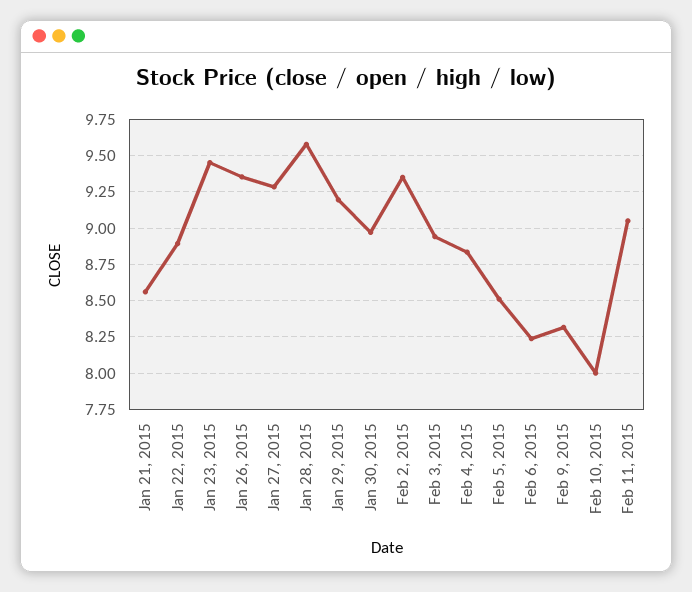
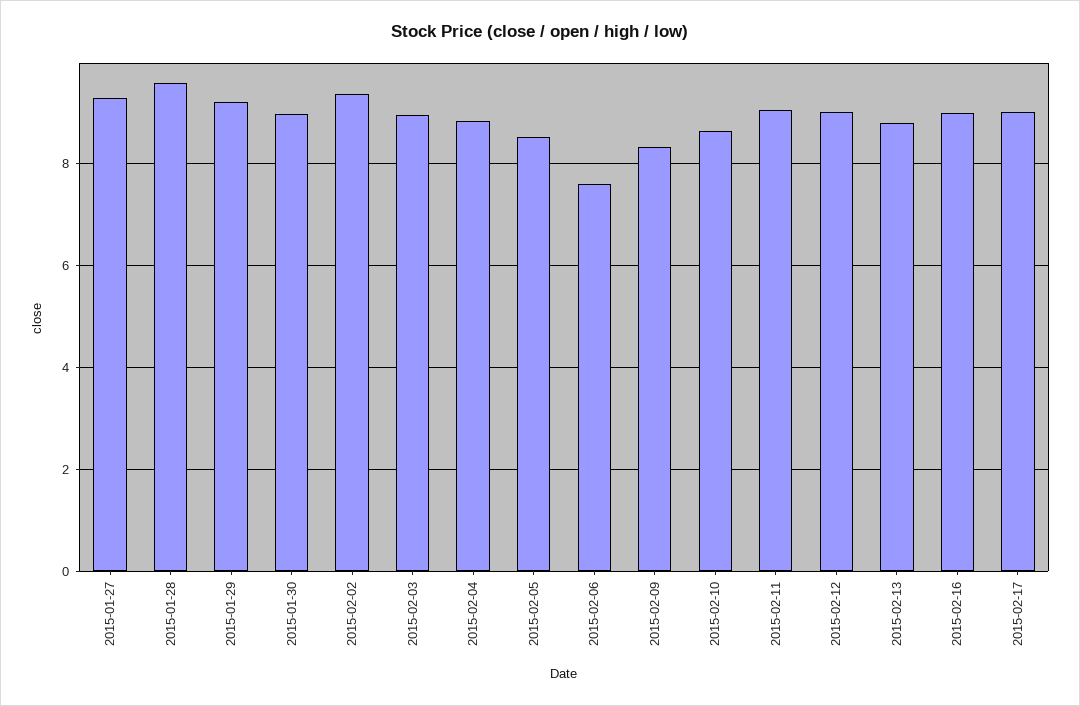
Jan 21, 2015: 8.55 -> none
Jan 22, 2015: 8.9 -> none
Jan 23, 2015: 9.45 -> none
Jan 26, 2015: 9.35 -> none
Feb 6, 2015: 8.25 -> 7.6
Feb 10, 2015: 8 -> 8.6
2015-02-12: none -> 9
2015-02-13: none -> 8.8
2015-02-16: none -> 9
2015-02-17: none -> 9

